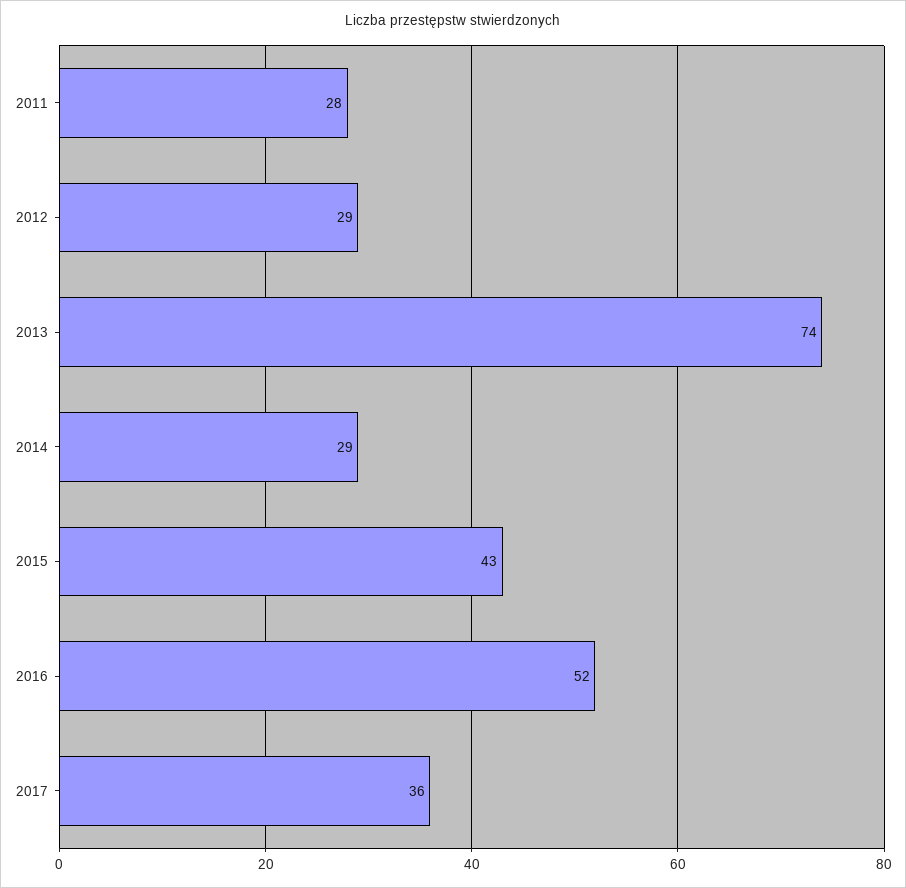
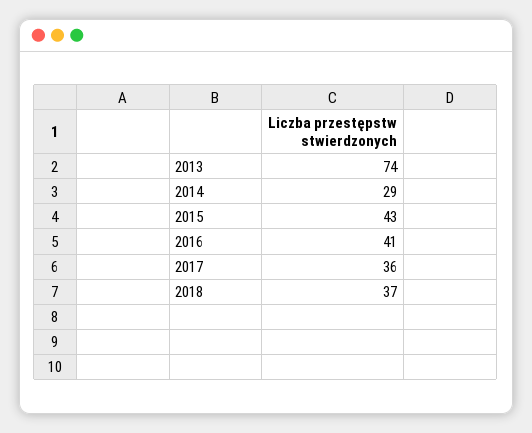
2011: 28 -> none
2012: 29 -> none
2016: 52 -> 41
2018: none -> 37

